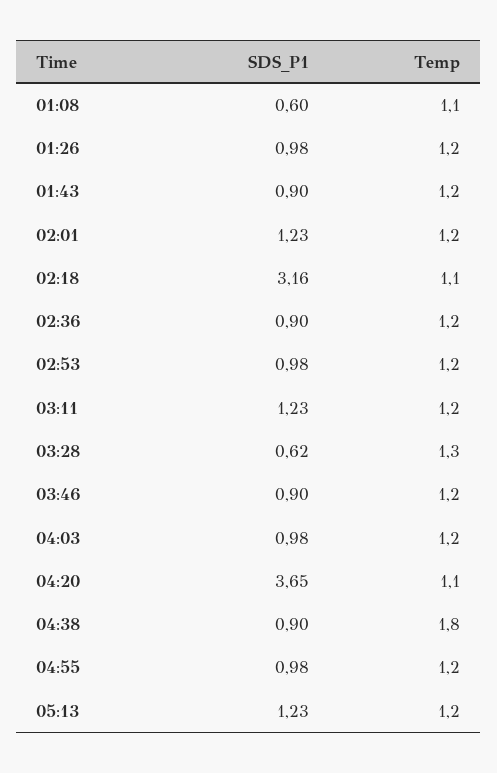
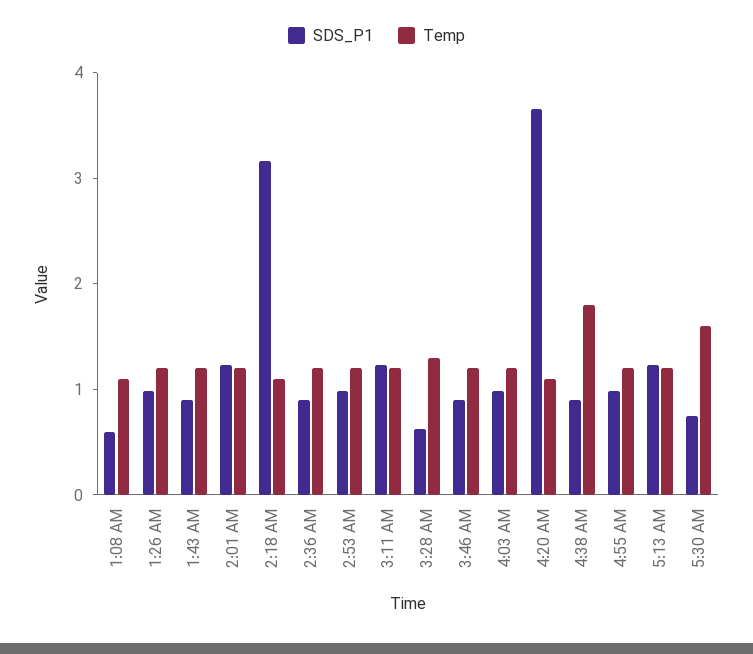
SDS_P1, 5:30 AM: none -> 0.8
Temp, 5:30 AM: none -> 1.6

